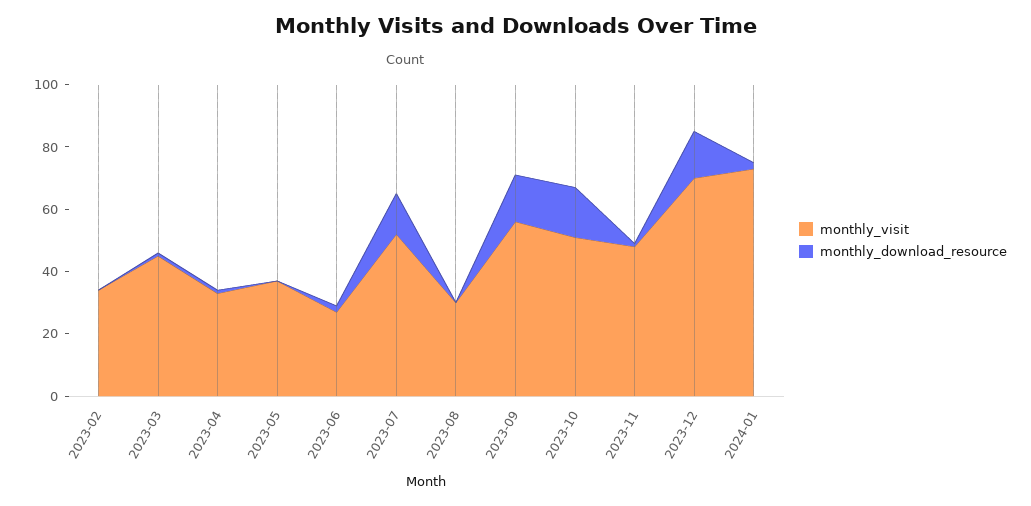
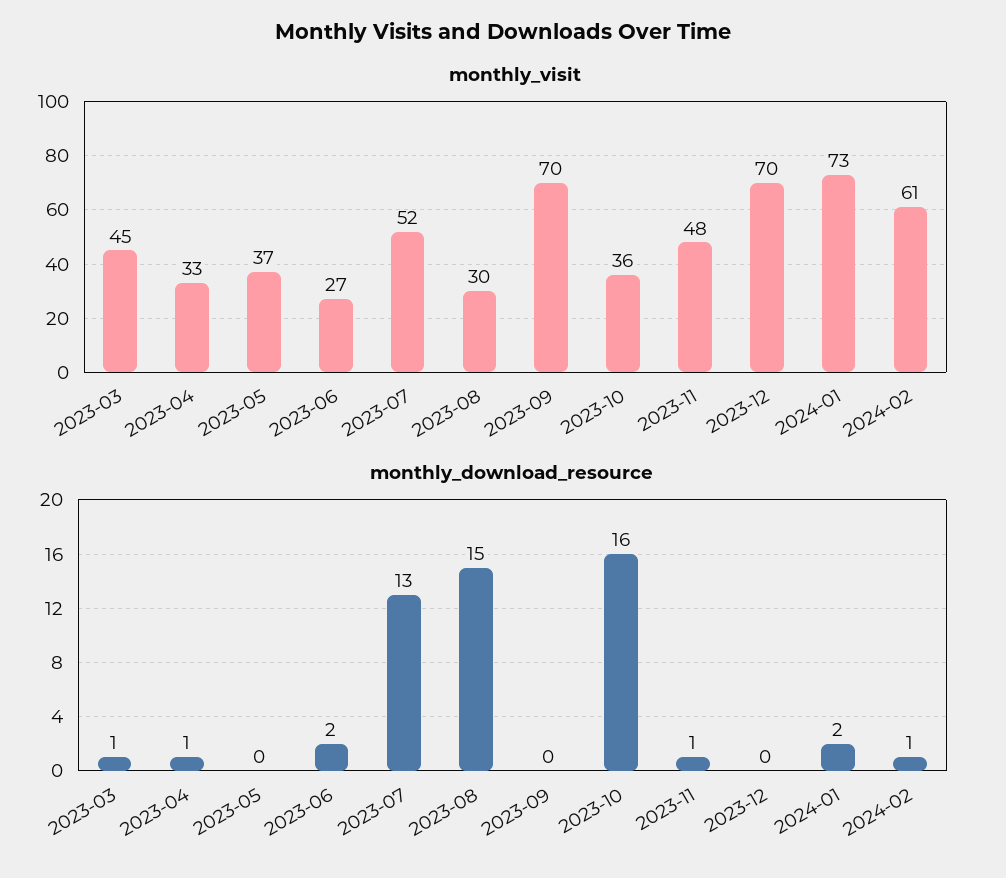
monthly_visit, 2023-02: 35 -> none
monthly_download_resource, 2023-02: 0 -> none
monthly_download_resource, 2023-08: 0 -> 15
monthly_visit, 2023-09: 55 -> 70
monthly_download_resource, 2023-09: 15 -> 0
monthly_visit, 2023-10: 50 -> 36
monthly_download_resource, 2023-12: 15 -> 0
monthly_visit, 2024-02: none -> 61
monthly_download_resource, 2024-02: none -> 1

